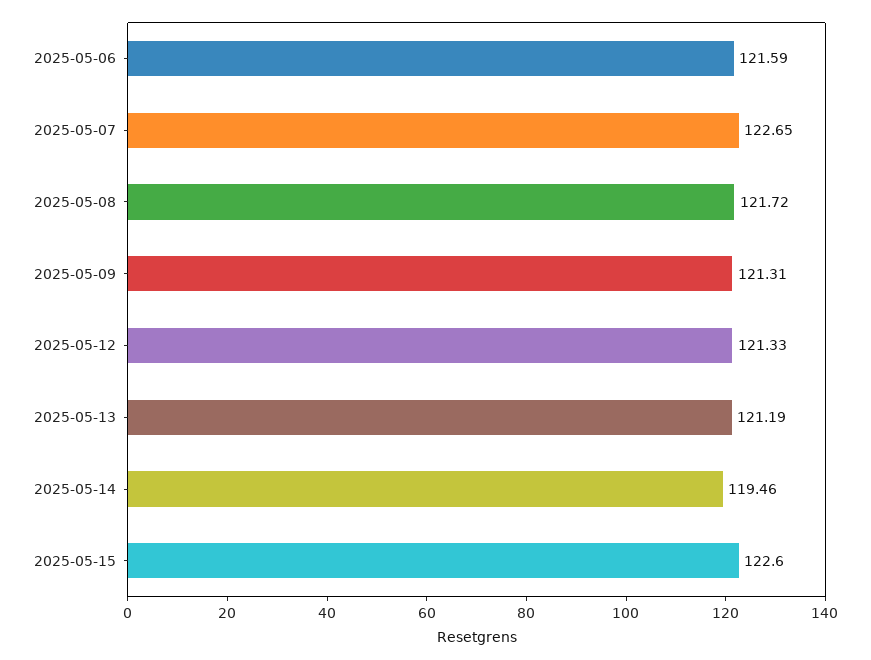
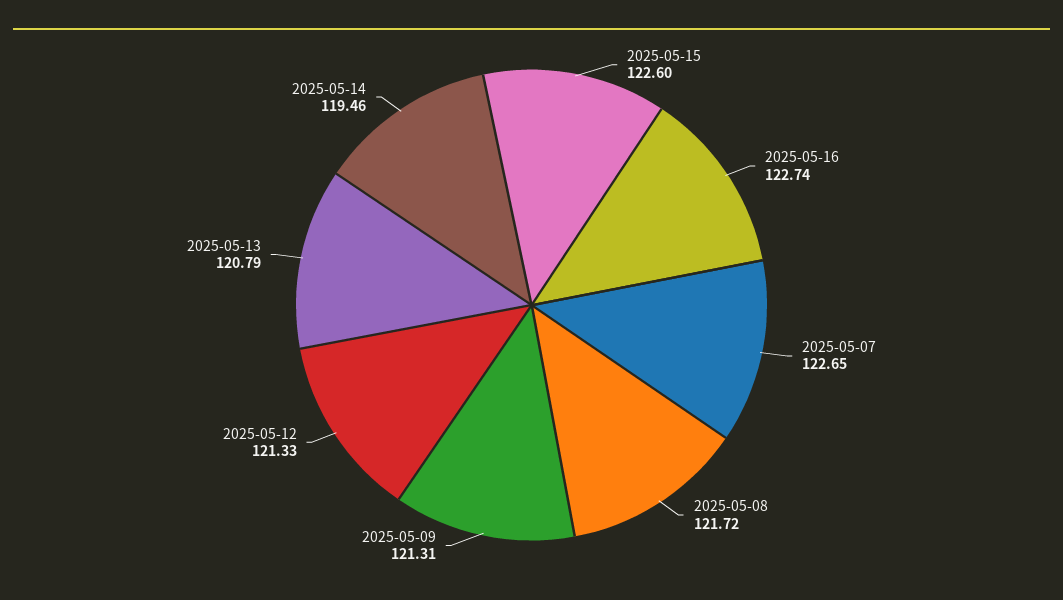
2025-05-06: 121.59 -> none
2025-05-13: 121.19 -> 120.79
2025-05-16: none -> 122.74

